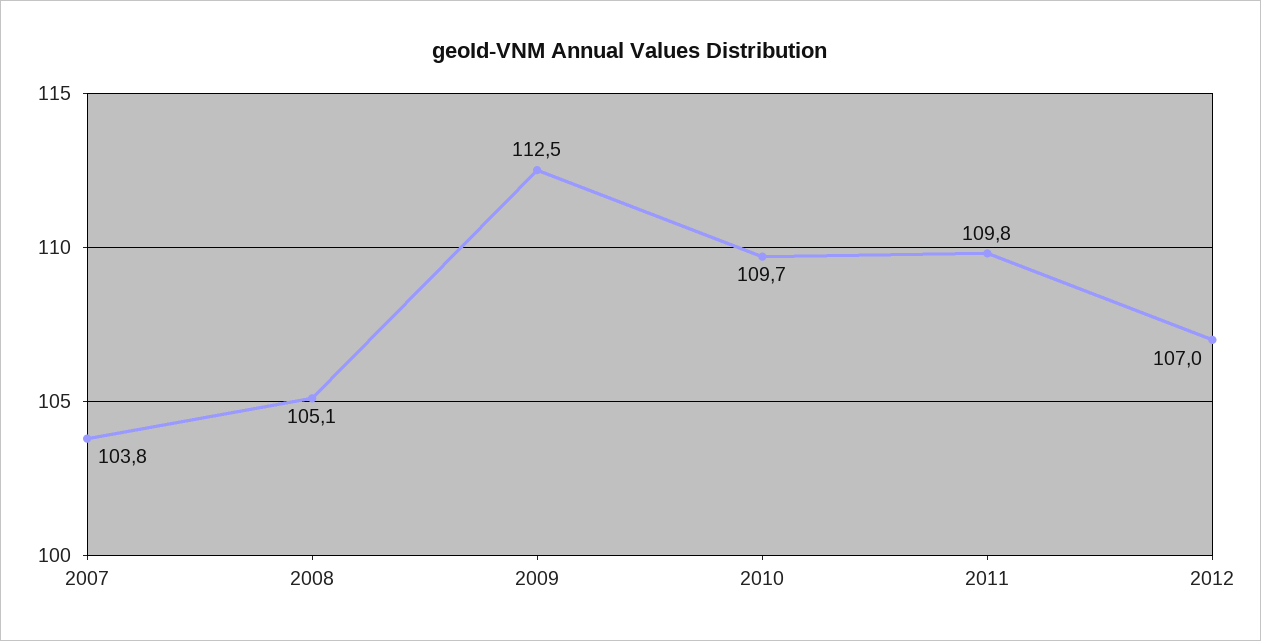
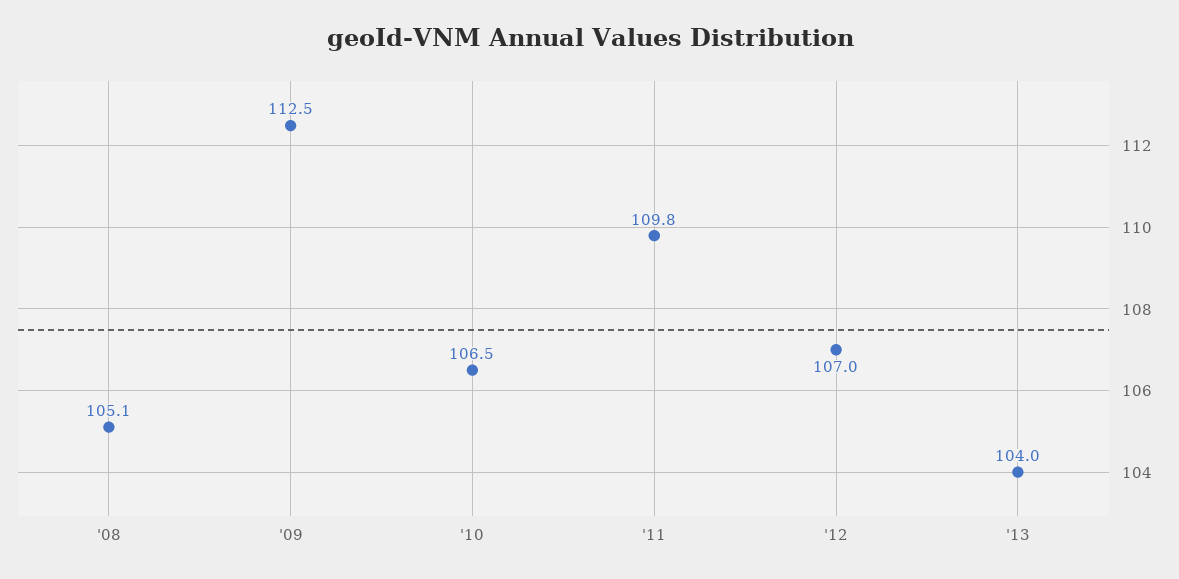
2007: 103.8 -> none
2010: 109.7 -> 106.5
'13: none -> 104

